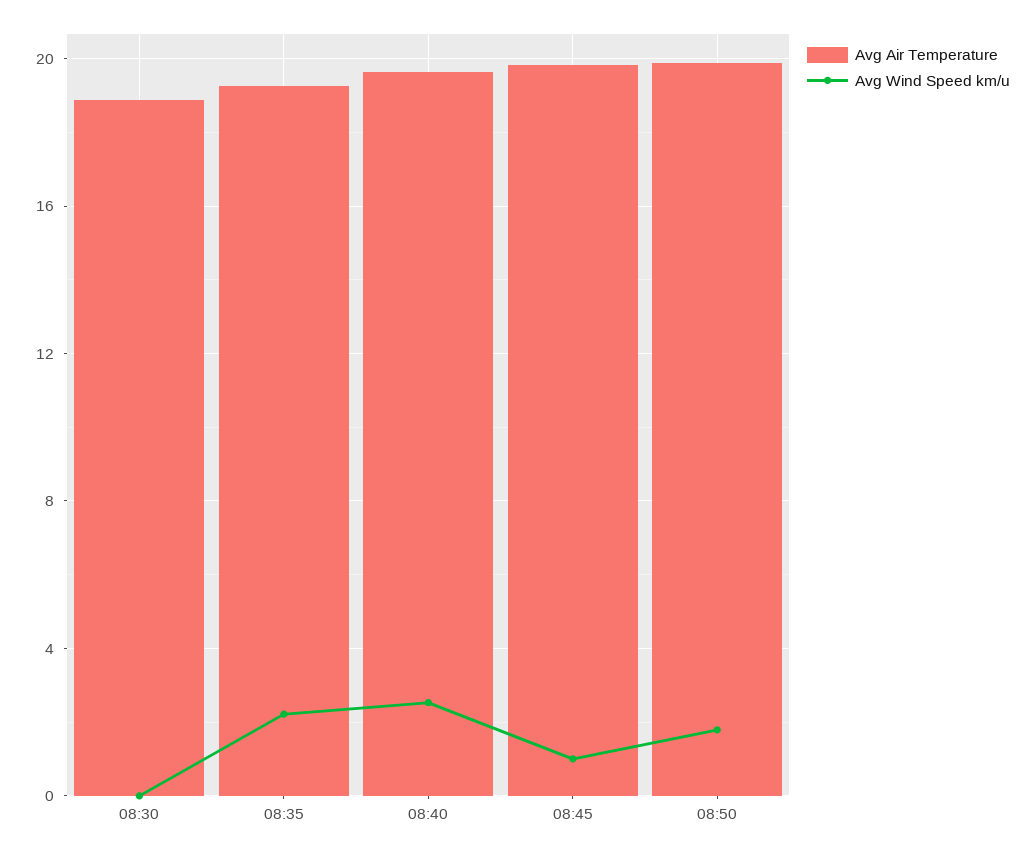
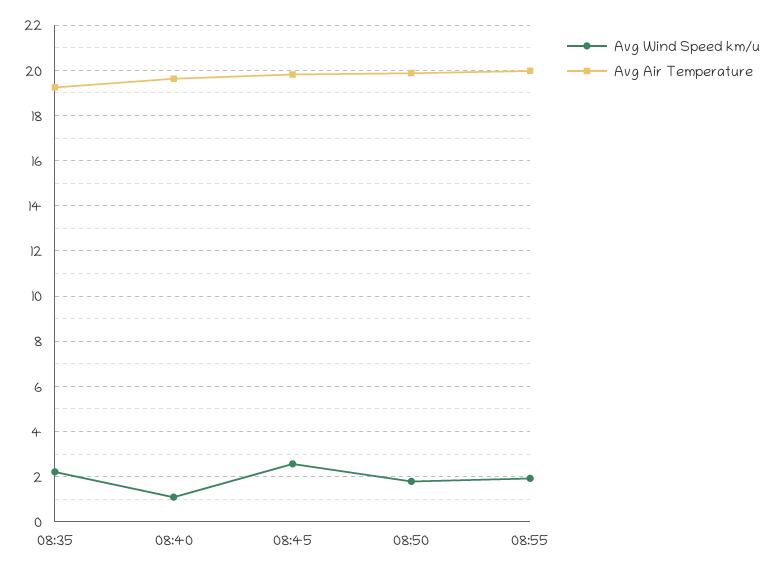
Avg Air Temperature, 08:30: 19 -> none
Avg Wind Speed km/u, 08:30: 0 -> none
Avg Wind Speed km/u, 08:40: 2.5 -> 1
Avg Wind Speed km/u, 08:45: 1 -> 2.5
Avg Wind Speed km/u, 08:55: none -> 2
Avg Air Temperature, 08:55: none -> 20

